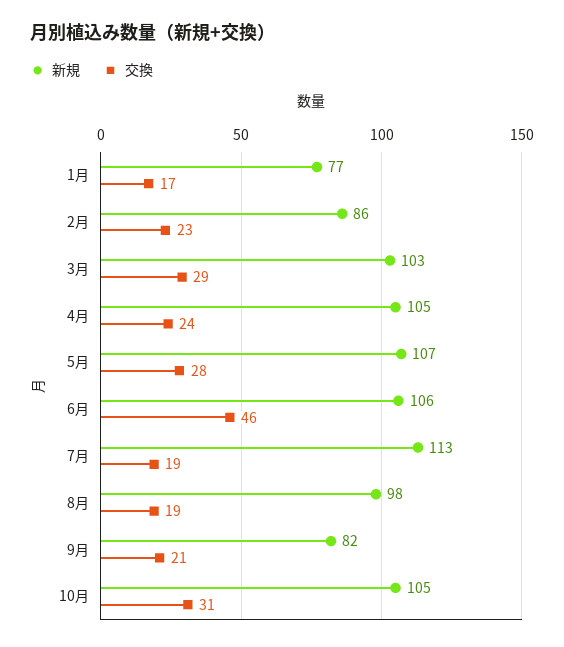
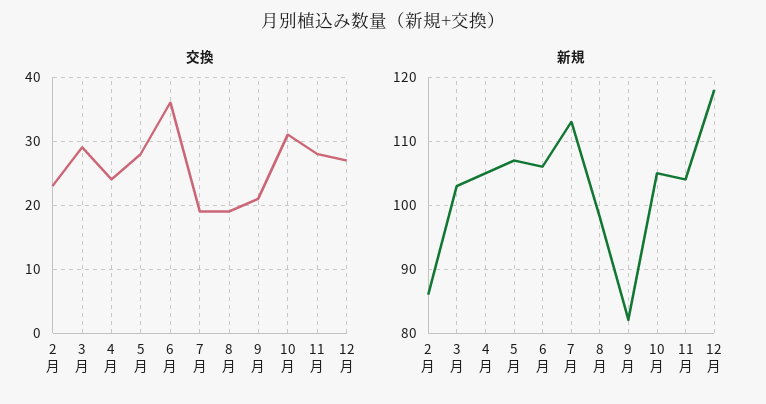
新規, 1月: 77 -> none
交換, 1月: 17 -> none
交換, 6月: 46 -> 36
交換, 11月: none -> 28
交換, 12月: none -> 27
新規, 11月: none -> 104
新規, 12月: none -> 118

